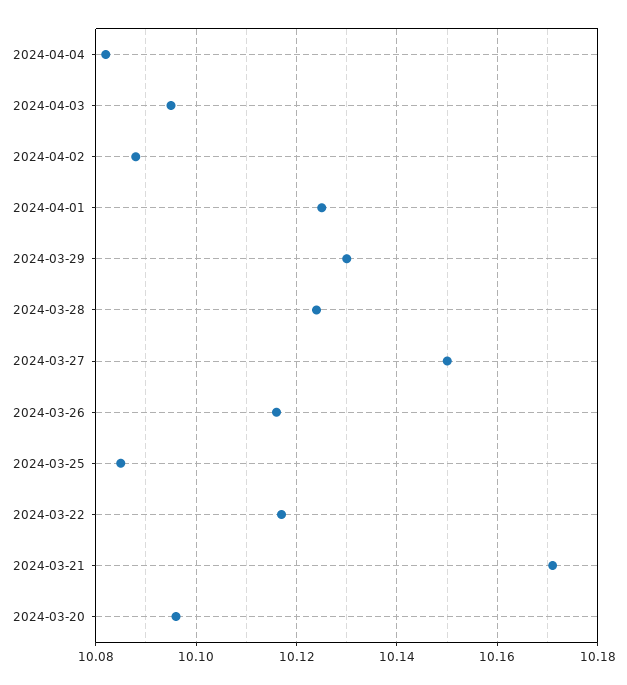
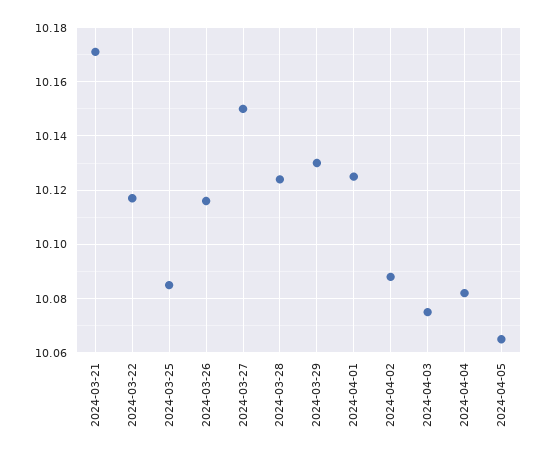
2024-04-03: 10.095 -> 10.075
2024-03-20: 10.095 -> none
2024-04-05: none -> 10.065

